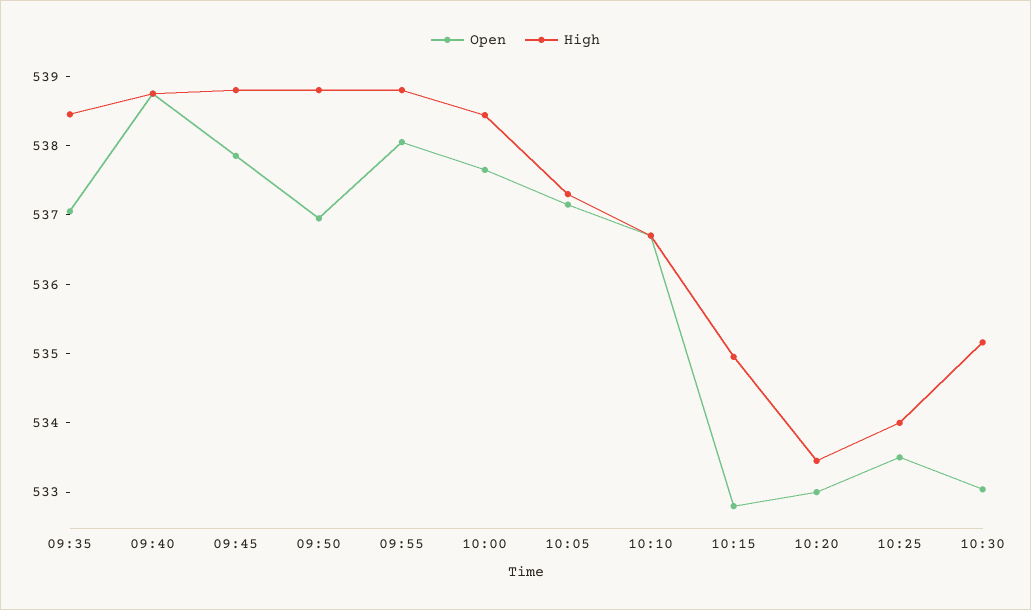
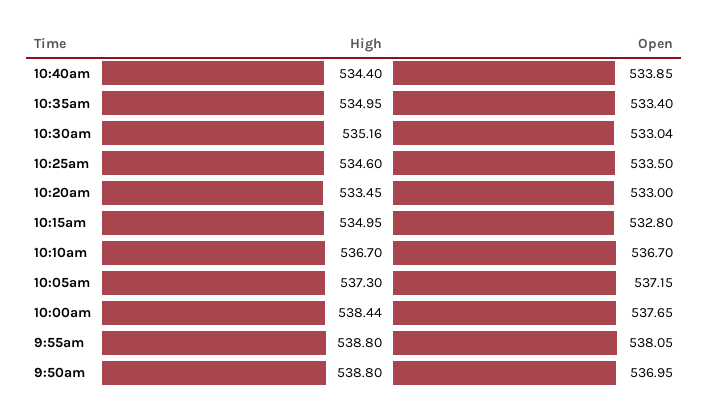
Open, 09:35: 537 -> none
High, 09:35: 538.4 -> none
Open, 09:40: 538.8 -> none
High, 09:40: 538.8 -> none
Open, 09:45: 537.8 -> none
High, 09:45: 538.8 -> none
High, 10:25: 534 -> 534.6
High, 10:40am: none -> 534.4
Open, 10:40am: none -> 533.85
High, 10:35am: none -> 534.95
Open, 10:35am: none -> 533.4

